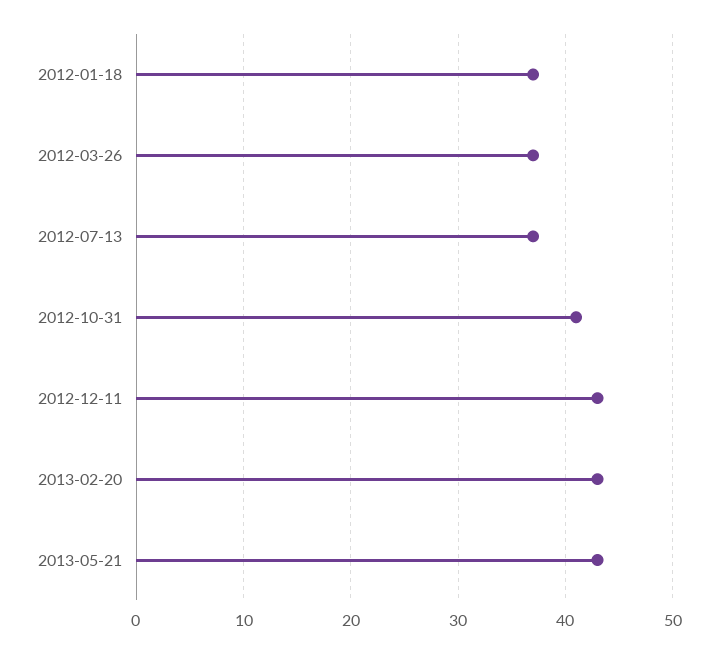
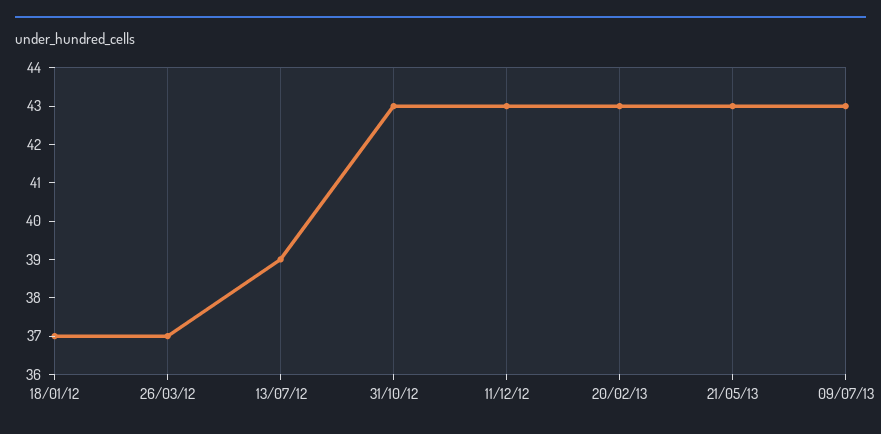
2012-07-13: 37 -> 39
2012-10-31: 41 -> 43
09/07/13: none -> 43

